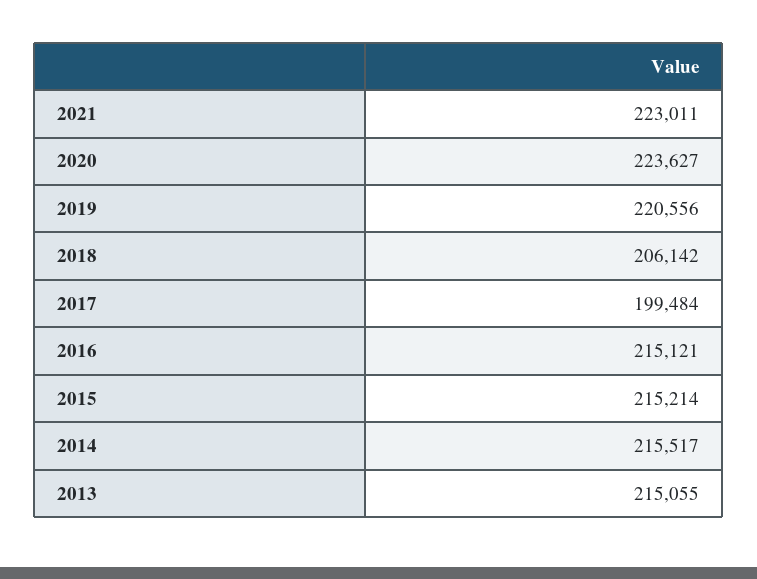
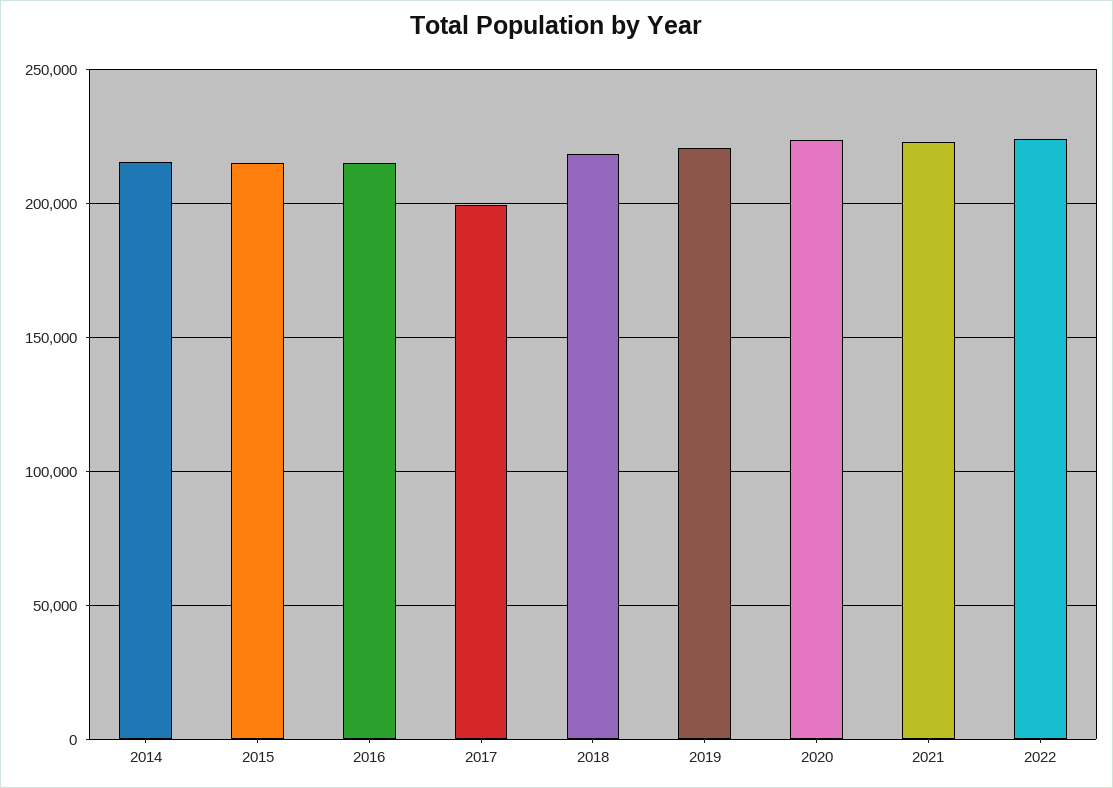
2018: 206142 -> 220000
2013: 215055 -> none
2022: none -> 225000

